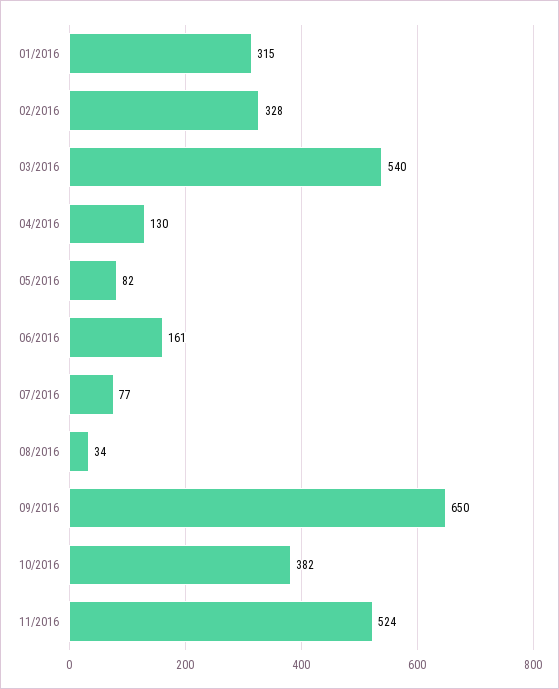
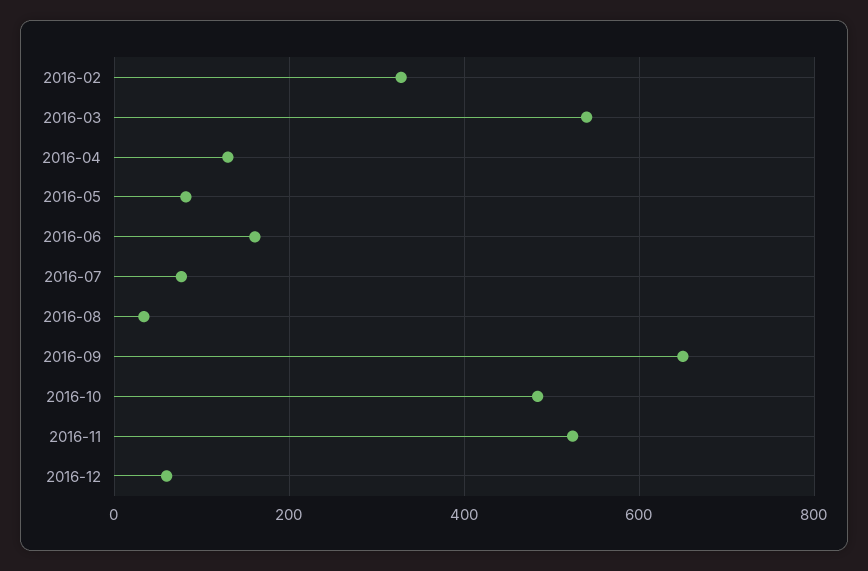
01/2016: 315 -> none
10/2016: 382 -> 480
2016-12: none -> 60

